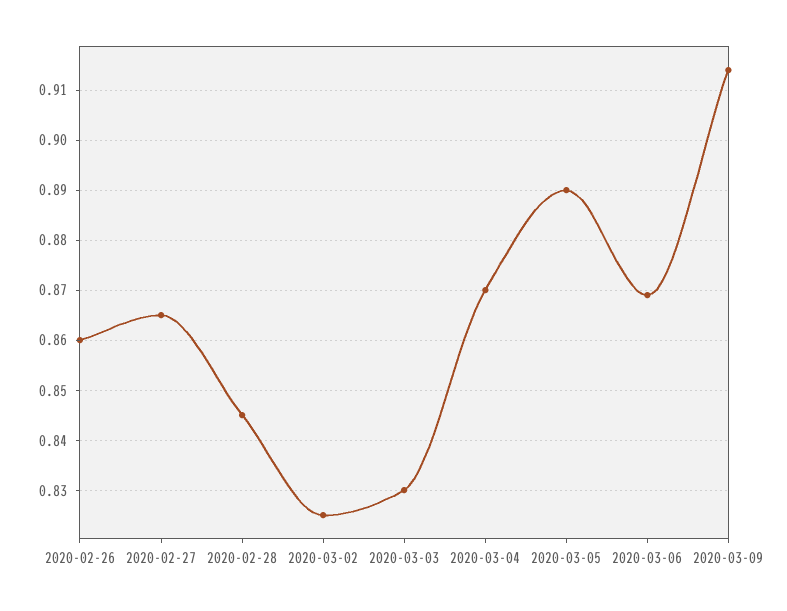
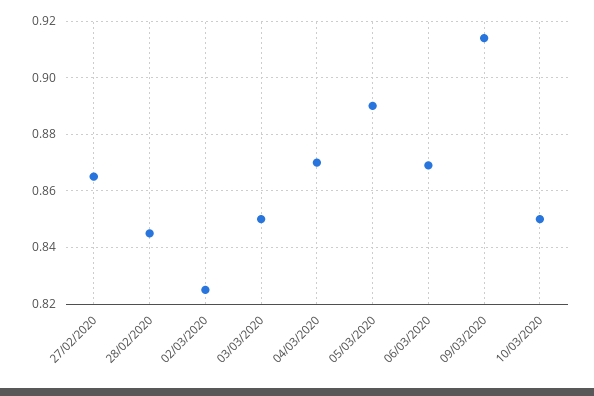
2020-02-26: 0.86 -> none
2020-03-03: 0.83 -> 0.85
10/03/2020: none -> 0.85

